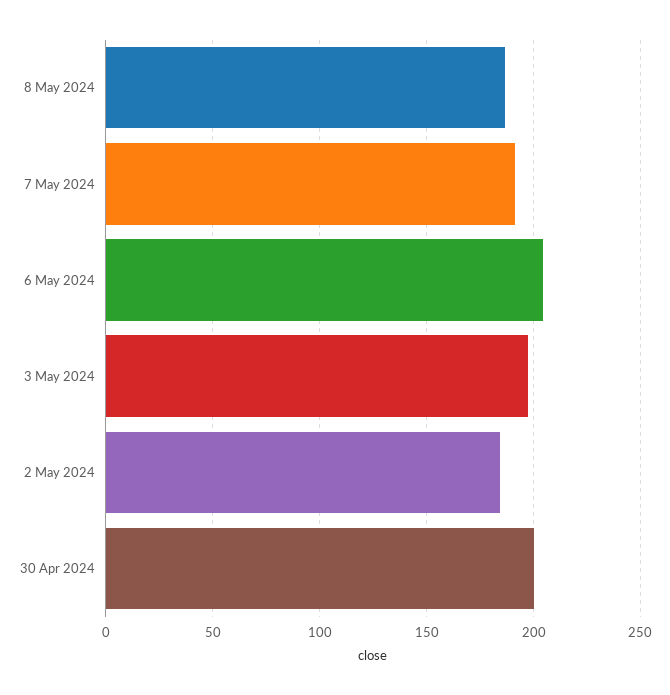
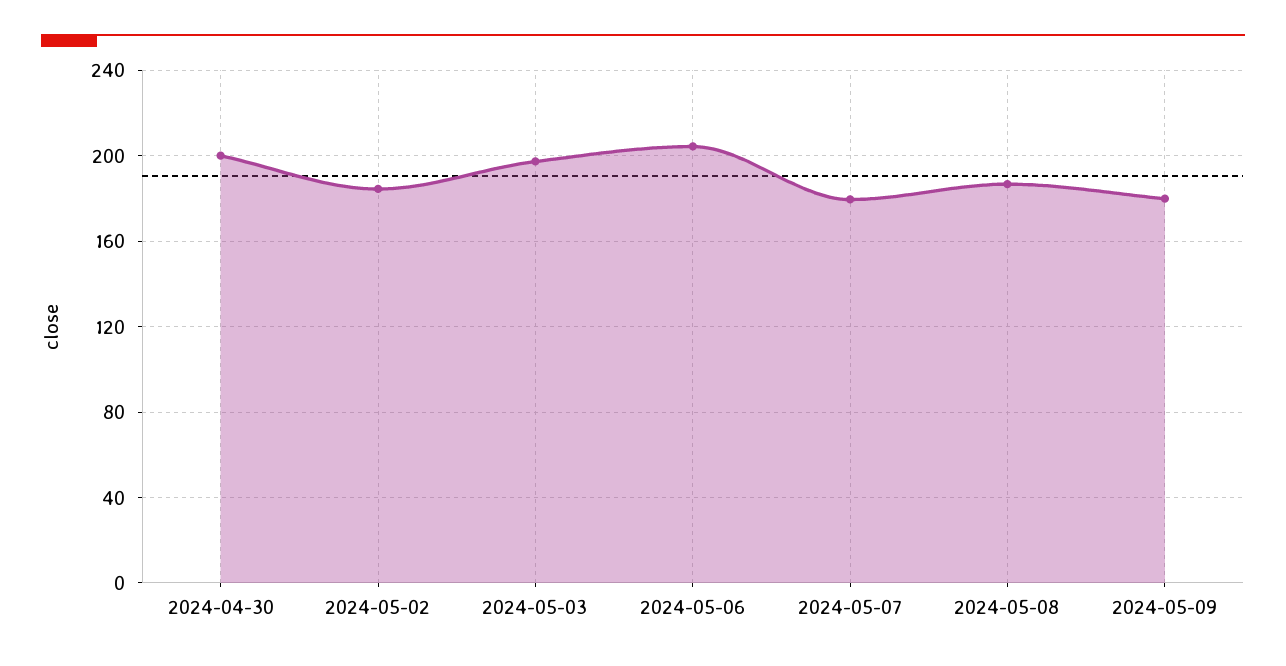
7 May 2024: 190 -> 180
2024-05-09: none -> 180

